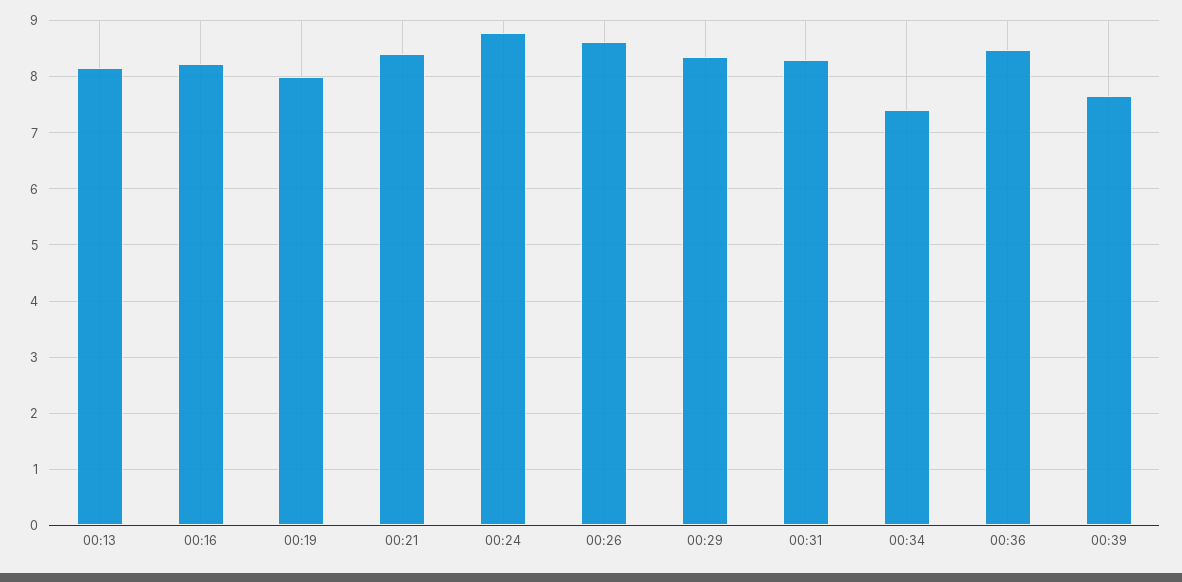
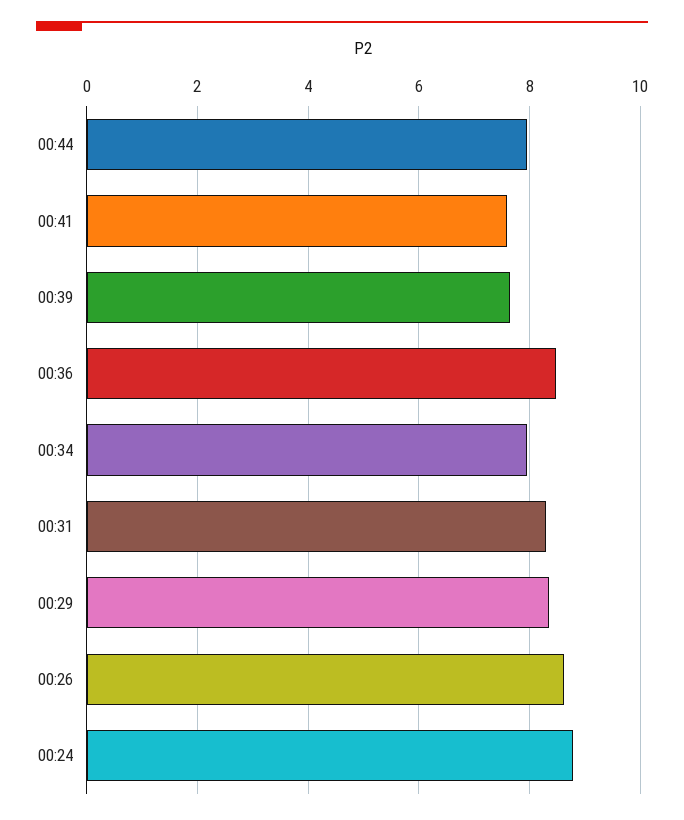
00:13: 8.2 -> none
00:16: 8.2 -> none
00:19: 8 -> none
00:21: 8.4 -> none
00:34: 7.4 -> 8
00:44: none -> 8
00:41: none -> 7.6

